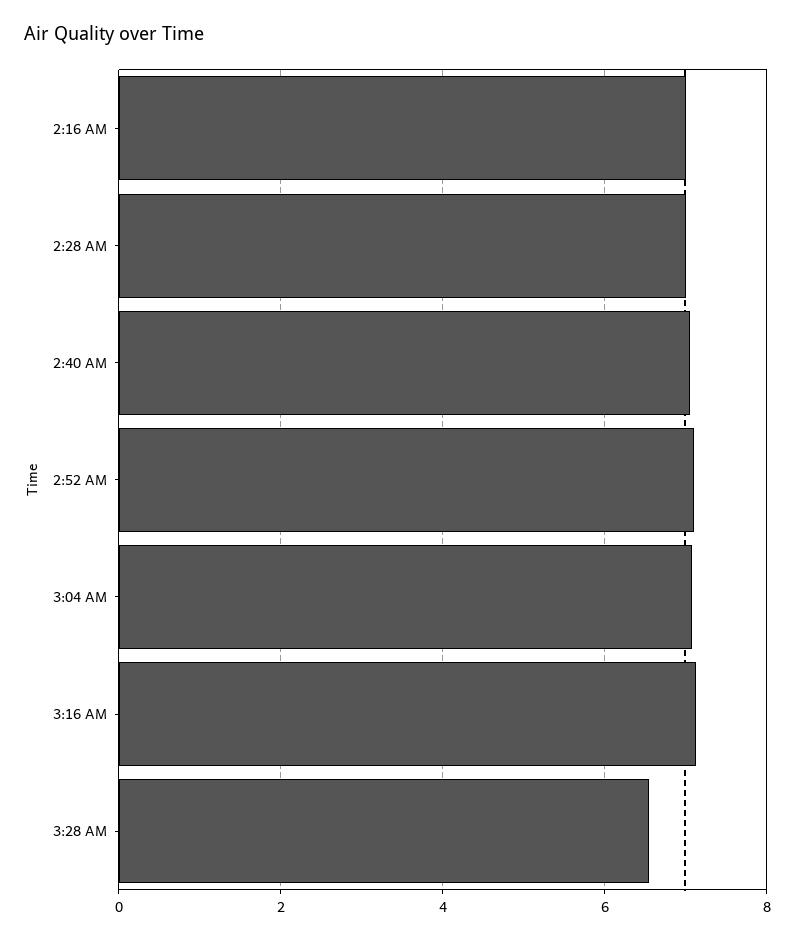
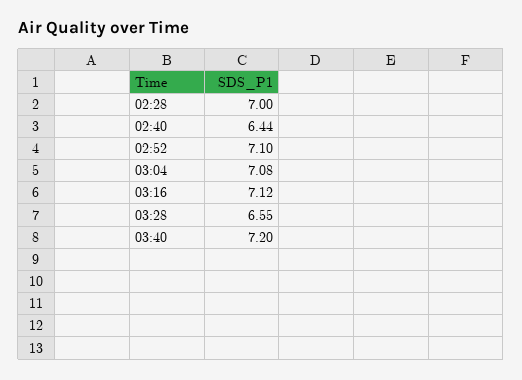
2:16 AM: 7 -> none
2:40 AM: 7 -> 6.44
03:40: none -> 7.2

